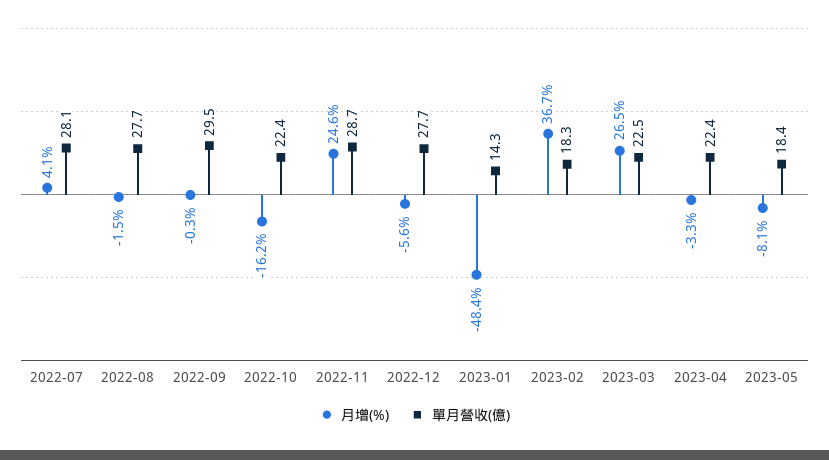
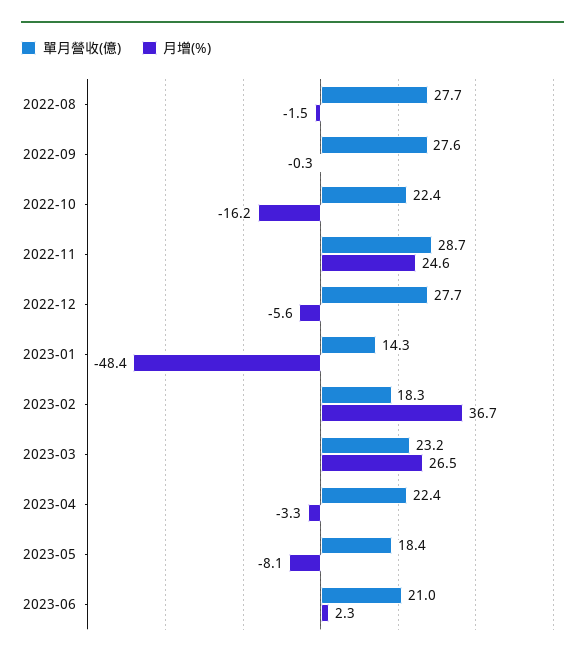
月增(%), 2022-07: 4.1 -> none
單月營收(億), 2022-07: 28.1 -> none
單月營收(億), 2022-09: 29.5 -> 27.6
單月營收(億), 2023-03: 22.5 -> 23.2
單月營收(億), 2023-06: none -> 21
月增(%), 2023-06: none -> 2.3

